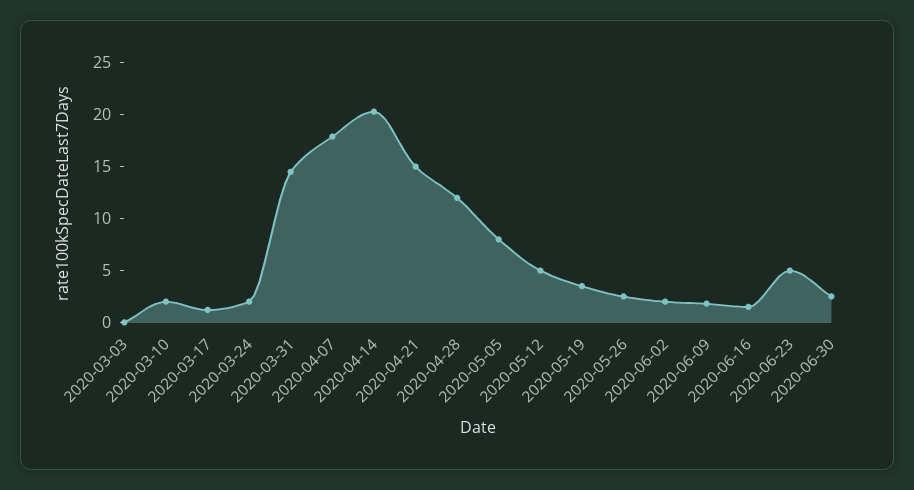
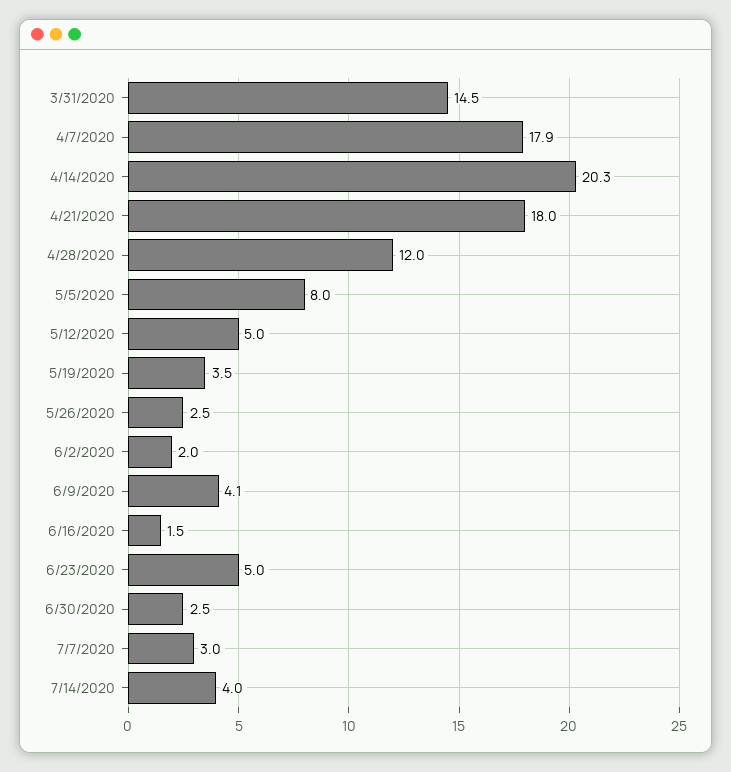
2020-03-03: 0 -> none
2020-03-10: 2 -> none
2020-03-17: 1 -> none
2020-03-24: 2 -> none
2020-04-21: 15 -> 18
2020-06-09: 2 -> 4.1
7/7/2020: none -> 3
7/14/2020: none -> 4

